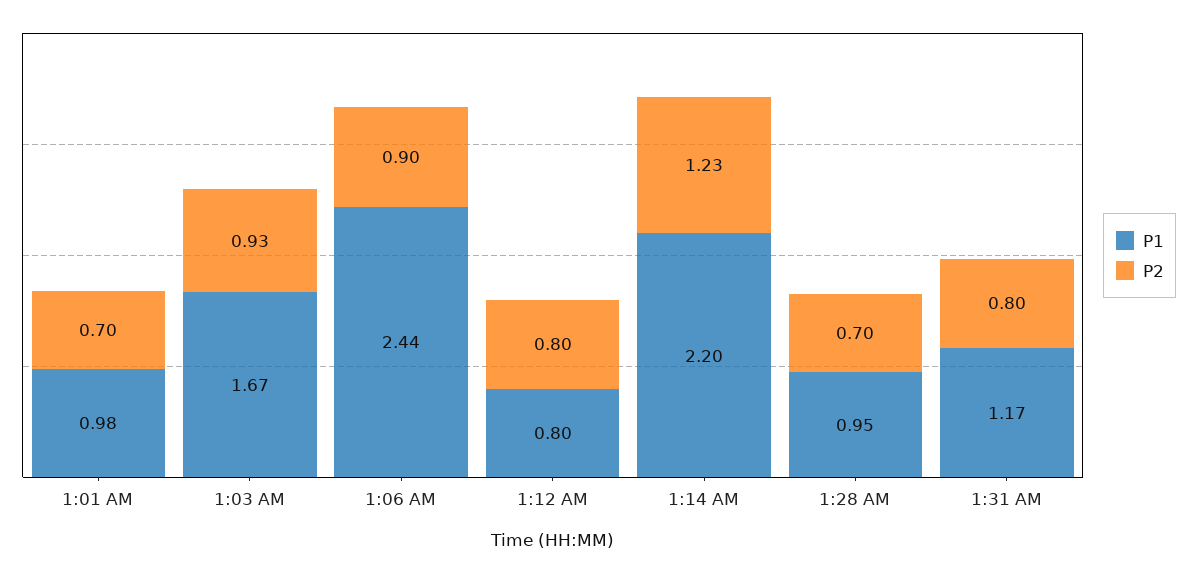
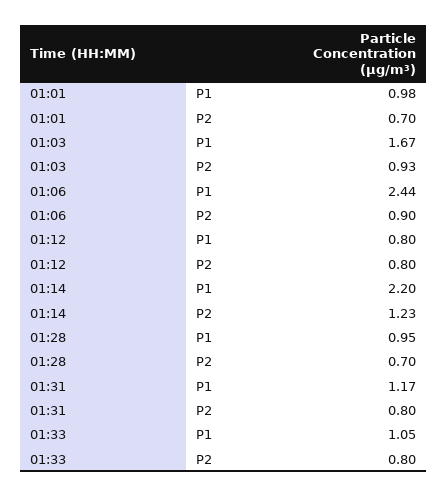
P1, 01:33: none -> 1.05
P2, 01:33: none -> 0.8

